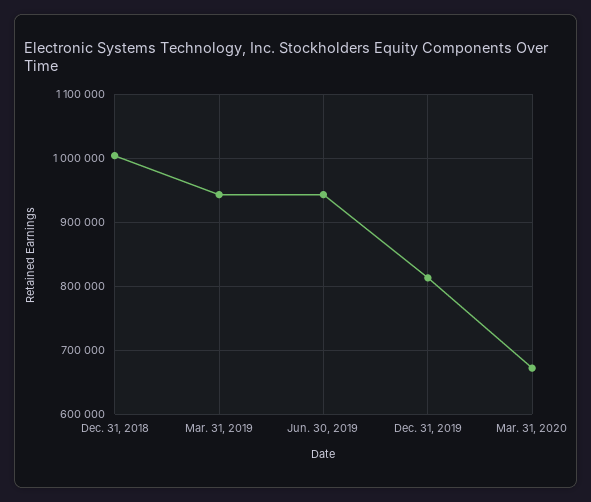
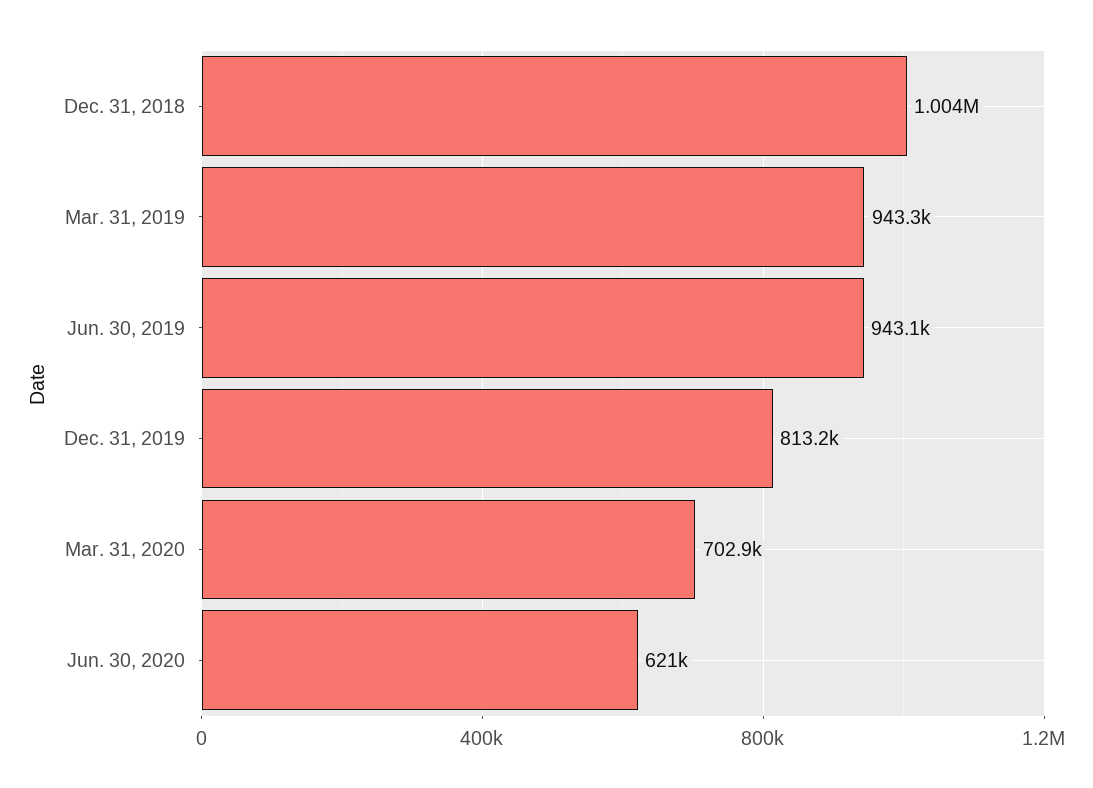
Mar. 31, 2020: 670000 -> 702900
Jun. 30, 2020: none -> 621000

